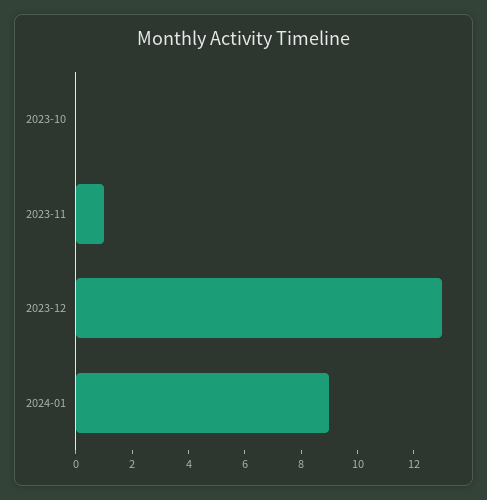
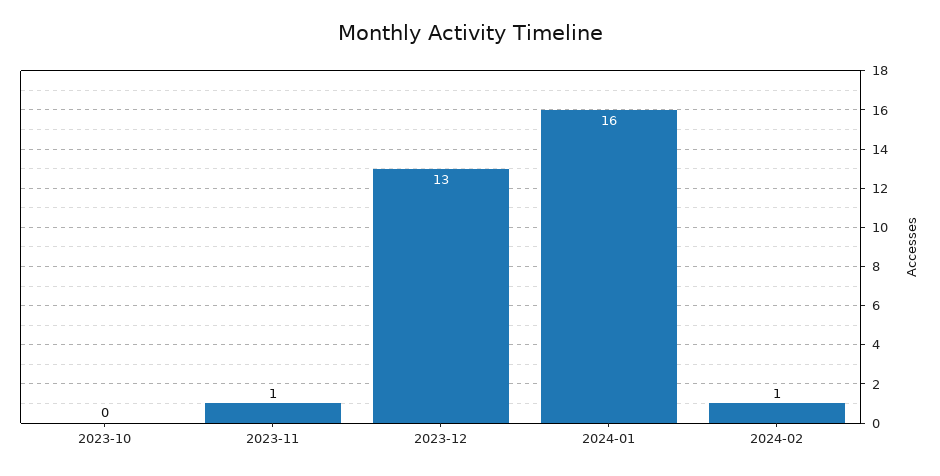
2024-01: 9 -> 16
2024-02: none -> 1

